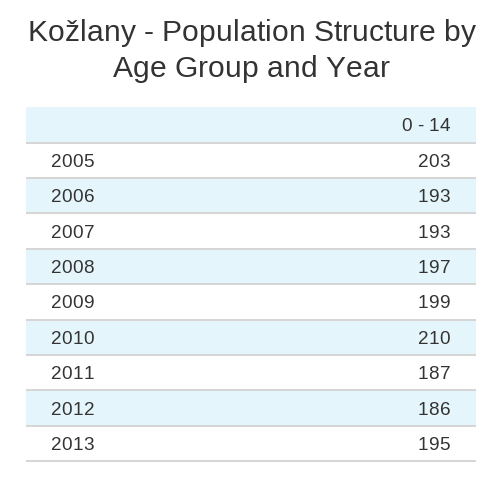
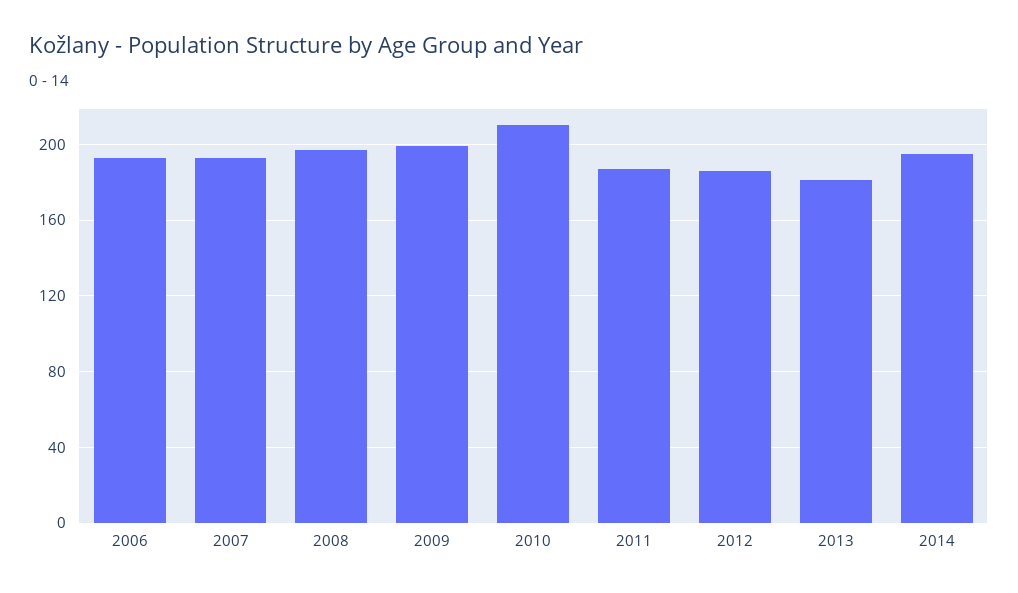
2005: 203 -> none
2013: 195 -> 180
2014: none -> 195

